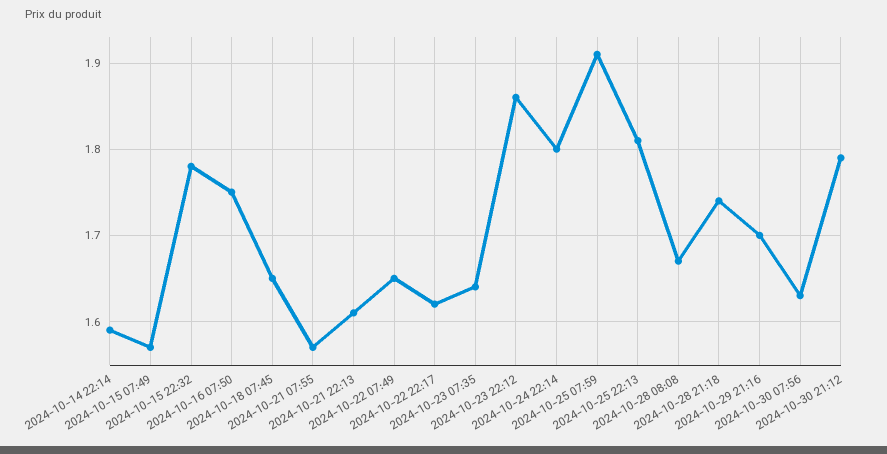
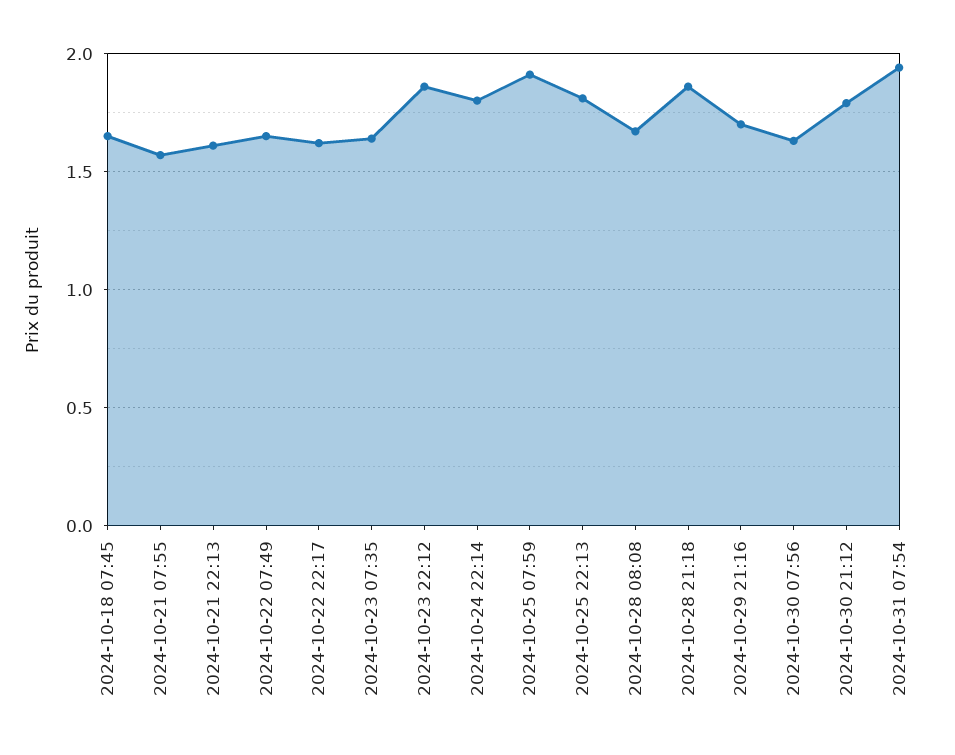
2024-10-14 22:14: 1.59 -> none
2024-10-15 07:49: 1.57 -> none
2024-10-15 22:32: 1.78 -> none
2024-10-16 07:50: 1.75 -> none
2024-10-28 21:18: 1.74 -> 1.85
2024-10-31 07:54: none -> 1.95

